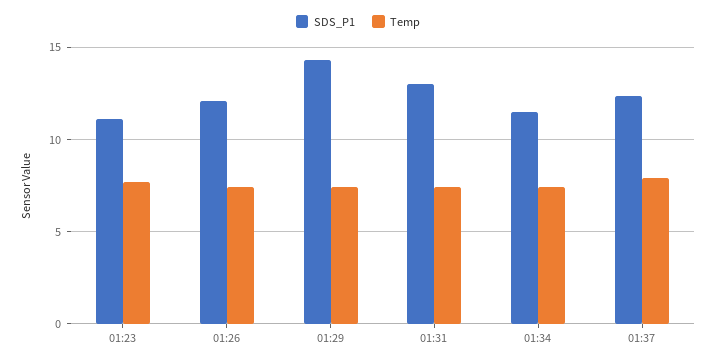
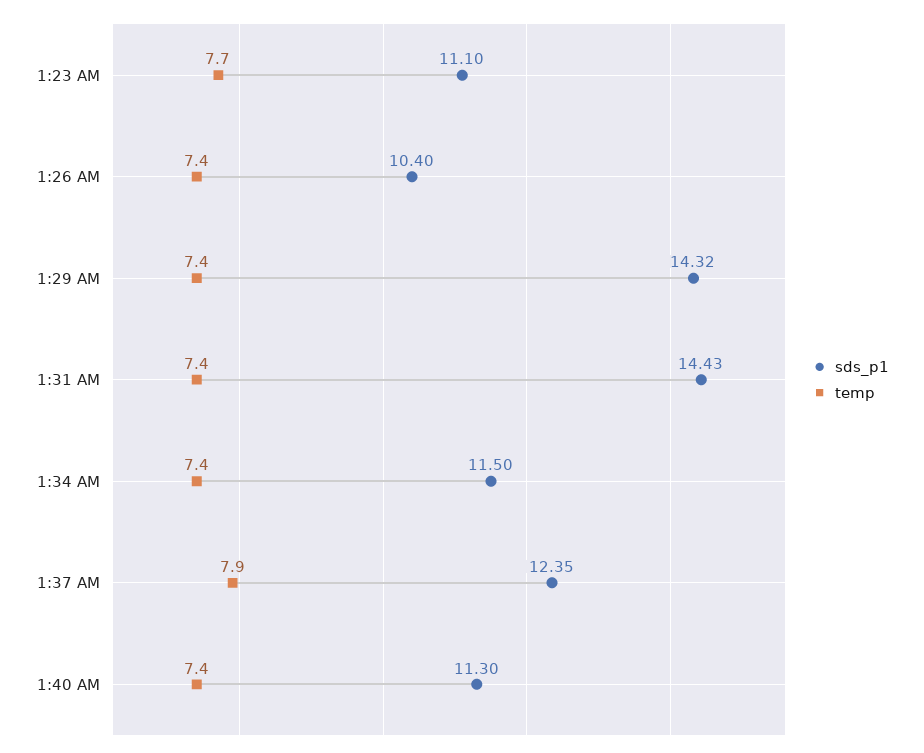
SDS_P1, 01:26: 12 -> 10.4
SDS_P1, 01:31: 13 -> 14.43
SDS_P1, 1:40 AM: none -> 11.3
Temp, 1:40 AM: none -> 7.4

